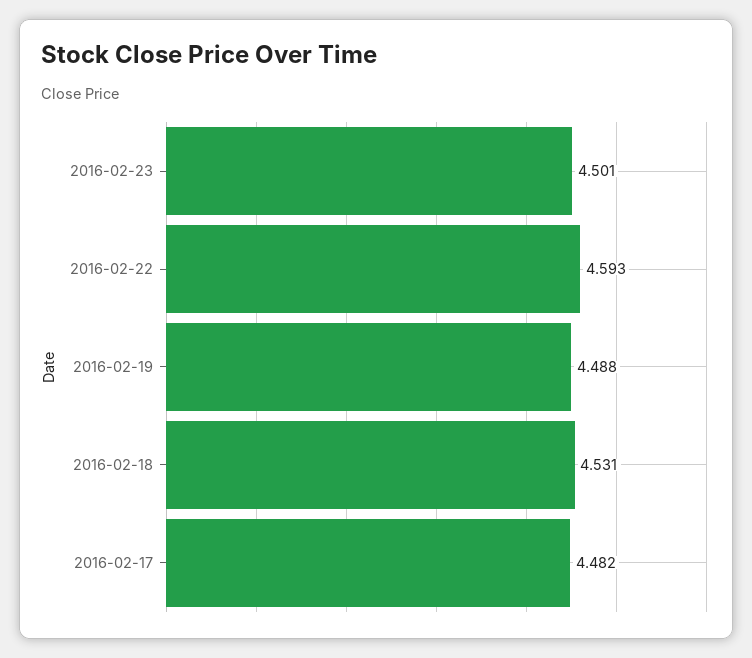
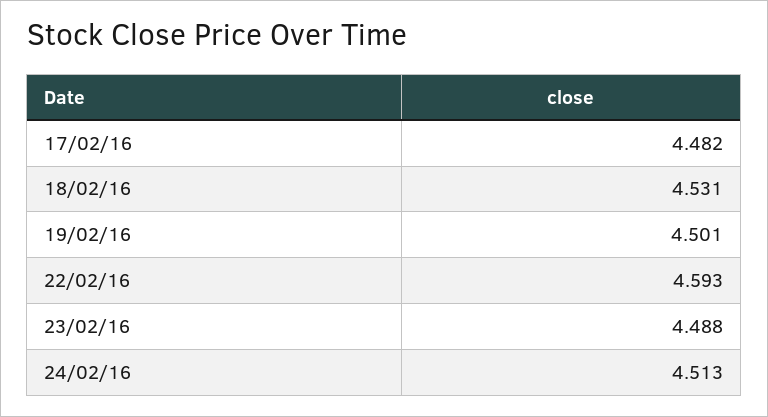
2016-02-23: 4.501 -> 4.488
2016-02-19: 4.488 -> 4.501
24/02/16: none -> 4.513

